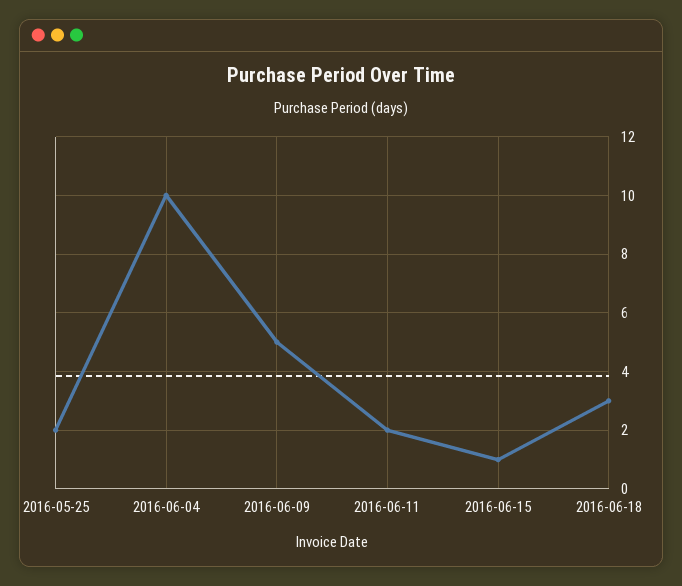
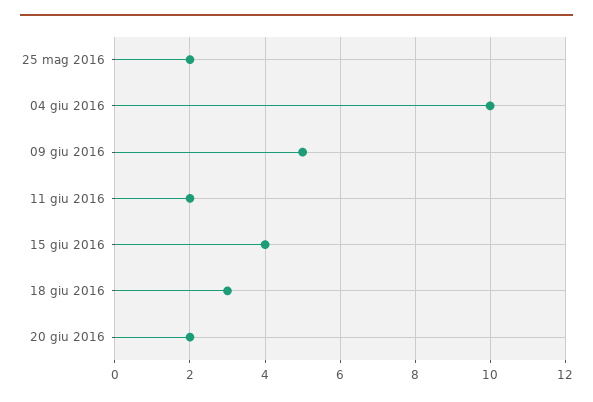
2016-06-15: 1 -> 4
20 giu 2016: none -> 2

